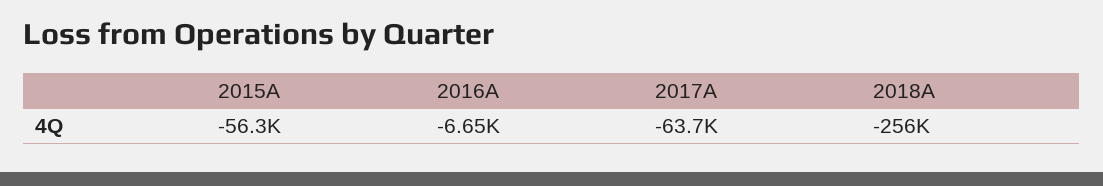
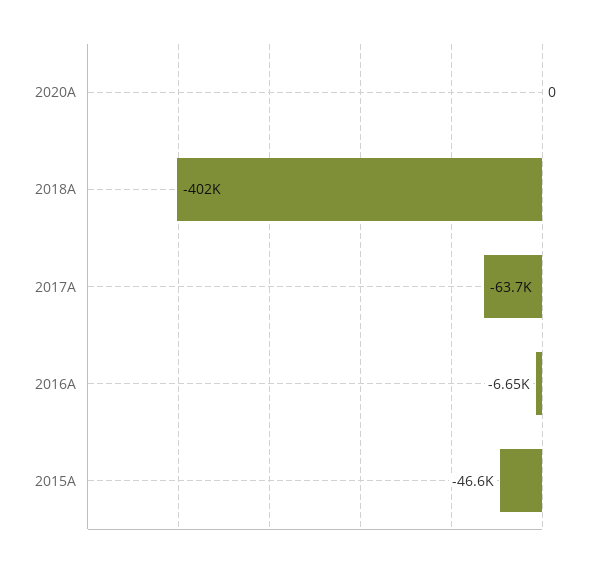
2015A: -56300 -> -46600
2018A: -256000 -> -402000
2020A: none -> 0

